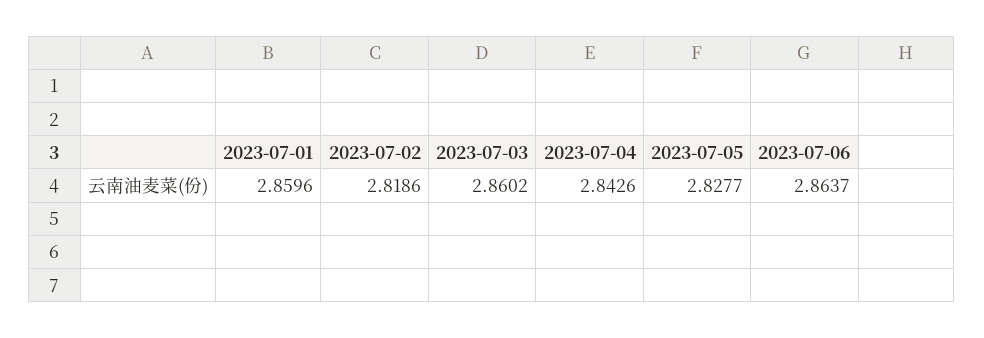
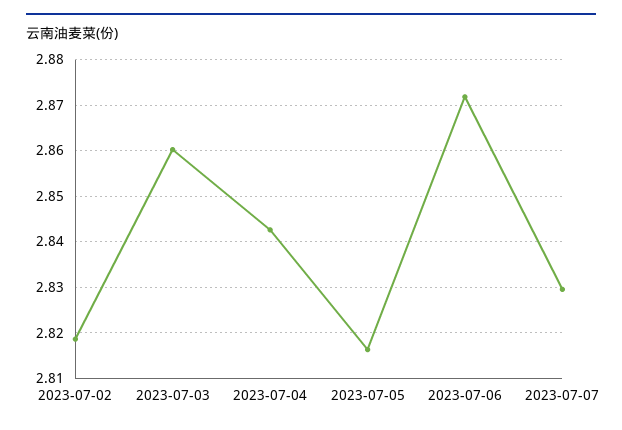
2023-07-01: 2.8596 -> none
2023-07-05: 2.8277 -> 2.816
2023-07-06: 2.8637 -> 2.872
2023-07-07: none -> 2.83

